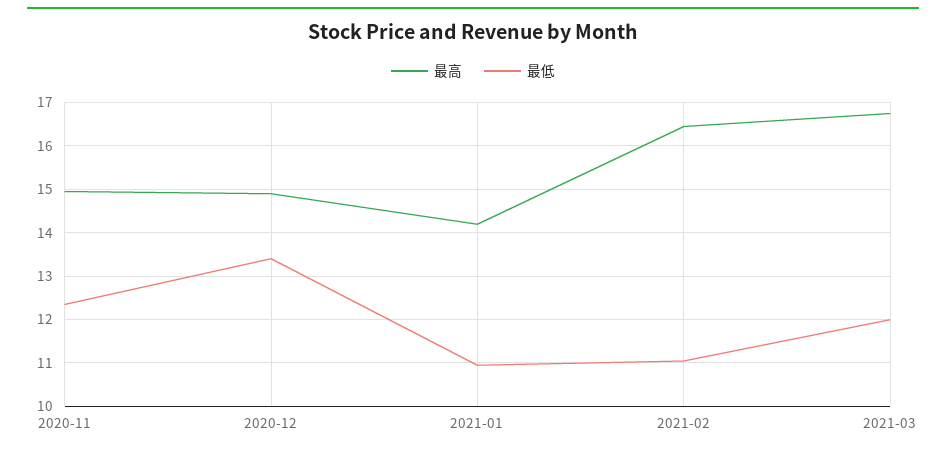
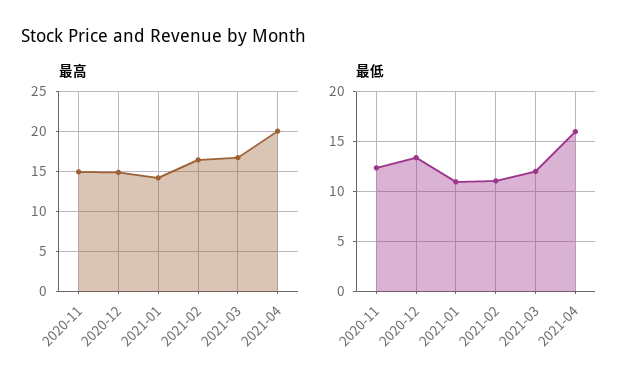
最高, 2021-04: none -> 20
最低, 2021-04: none -> 16

